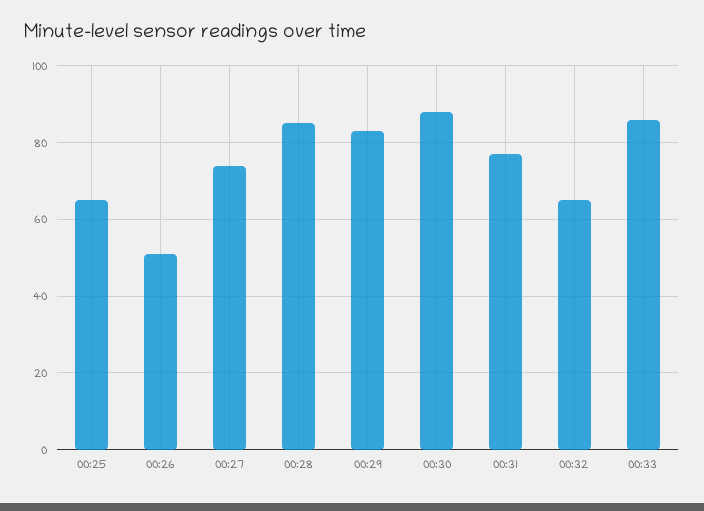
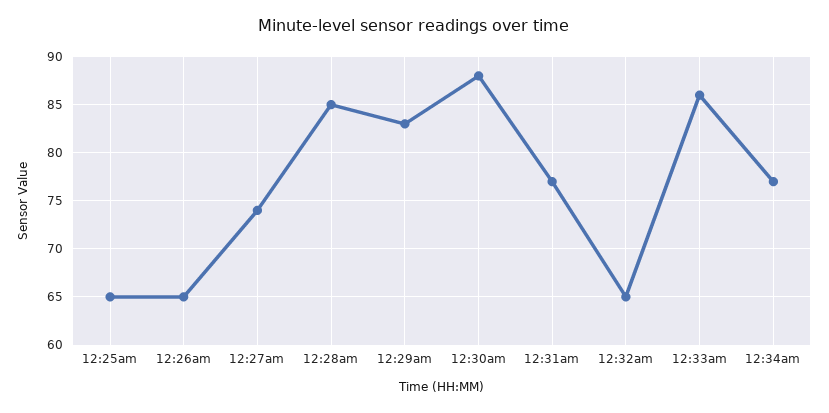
00:26: 50 -> 65
12:34am: none -> 77

